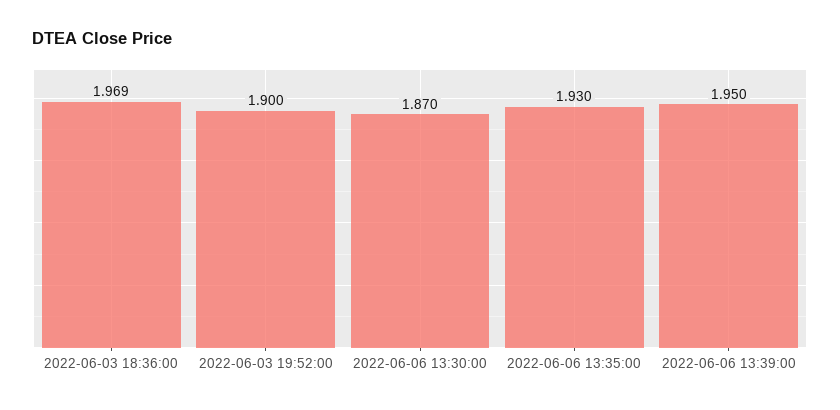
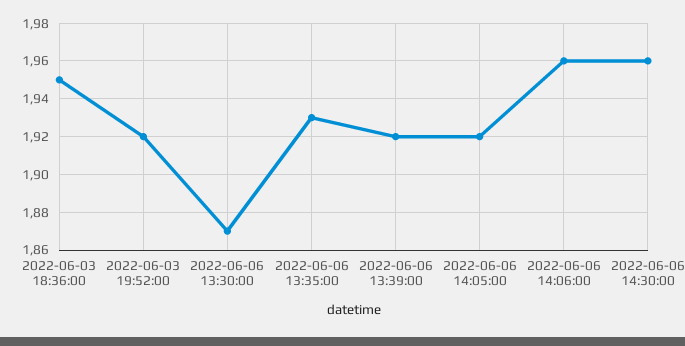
2022-06-03 18:36:00: 1.969 -> 1.95
2022-06-03 19:52:00: 1.9 -> 1.92
2022-06-06 13:39:00: 1.95 -> 1.92
2022-06-06 14:05:00: none -> 1.92
2022-06-06 14:06:00: none -> 1.96
2022-06-06 14:30:00: none -> 1.96

